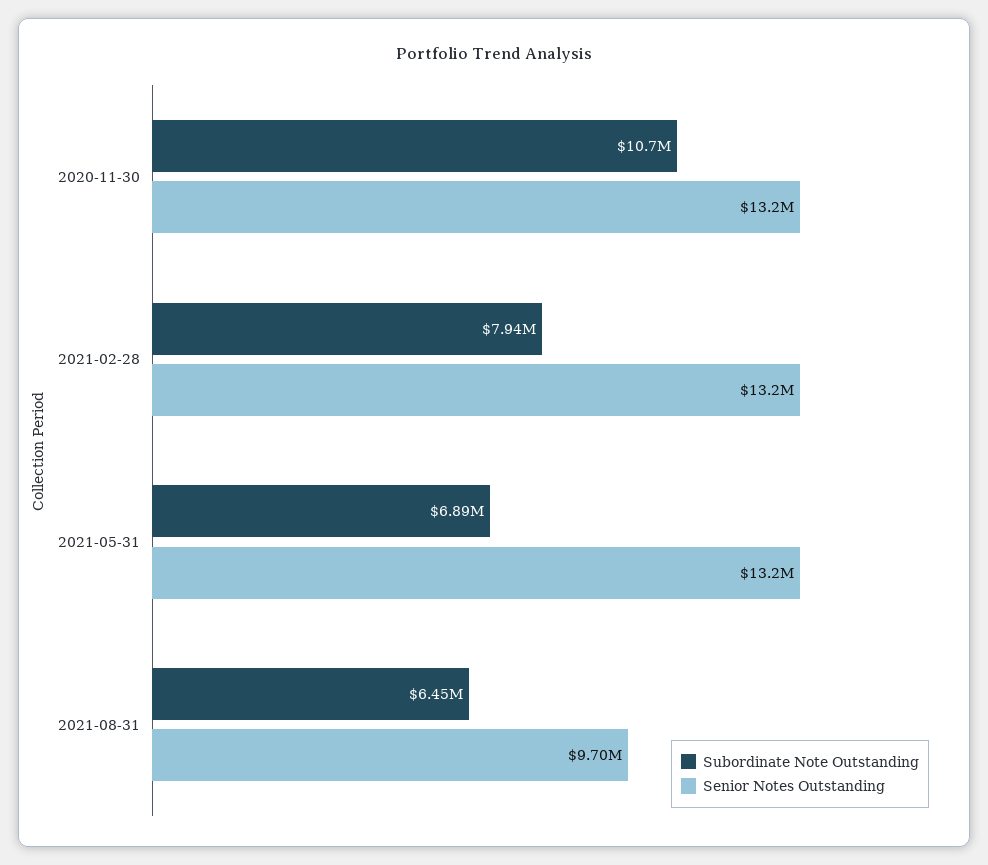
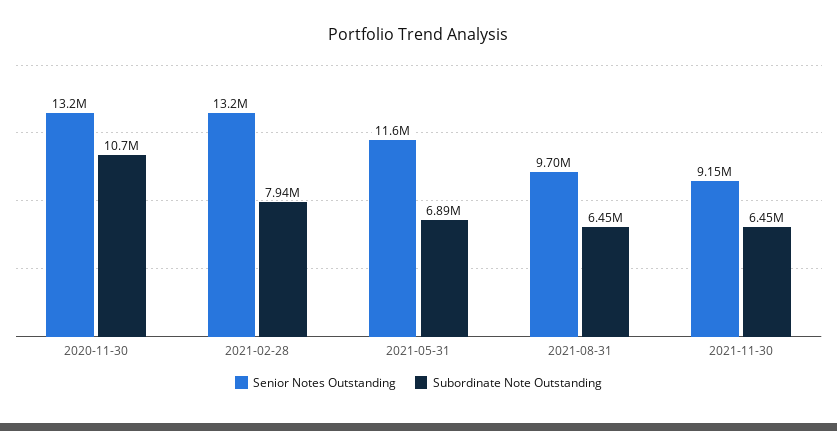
Senior Notes Outstanding, 2021-05-31: 13200000 -> 11600000
Senior Notes Outstanding, 2021-11-30: none -> 9150000
Subordinate Note Outstanding, 2021-11-30: none -> 6450000

